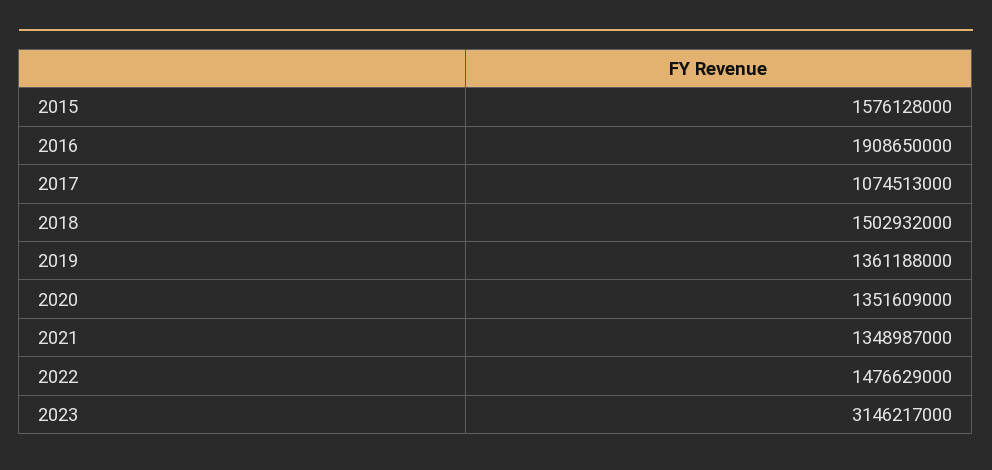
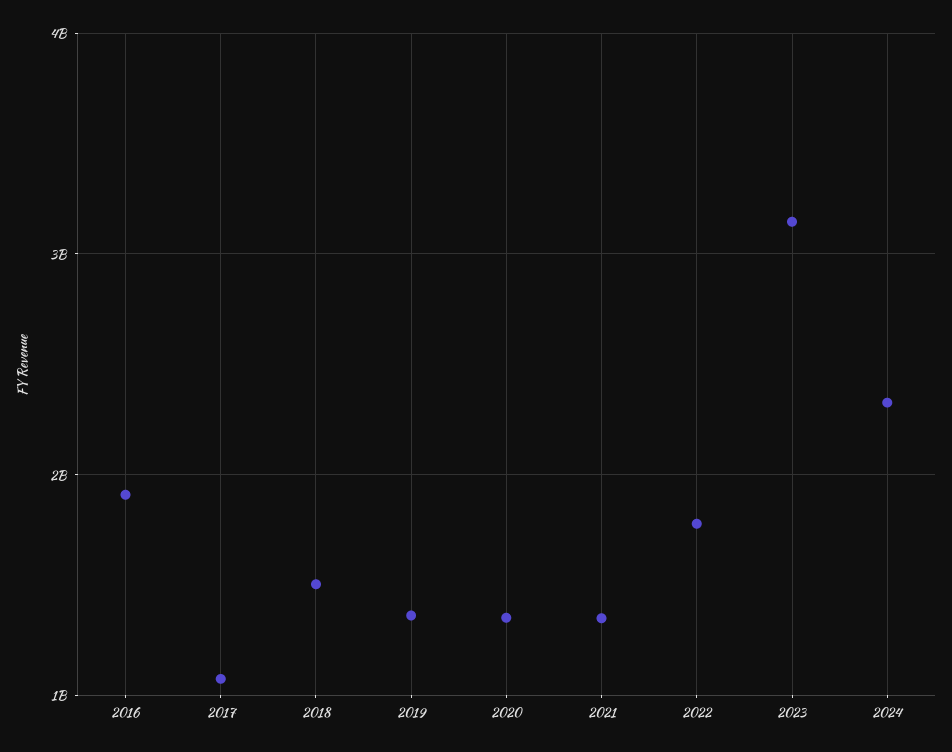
2015: 1576128000 -> none
2022: 1476629000 -> 1800000000
2024: none -> 2300000000

